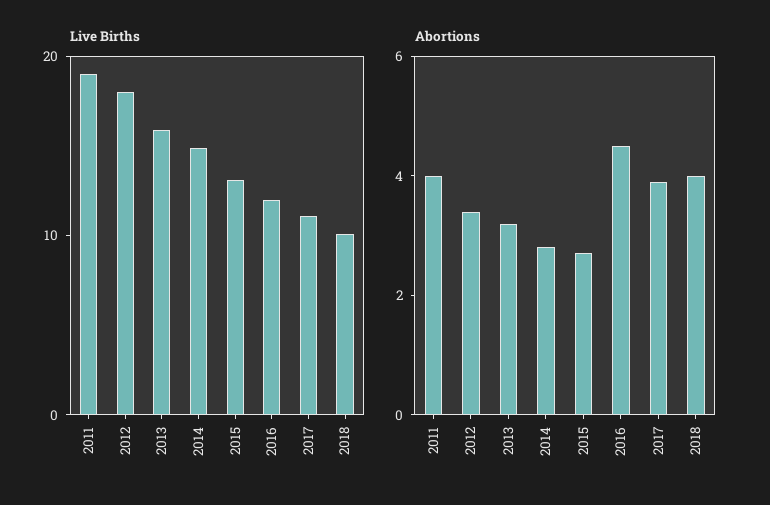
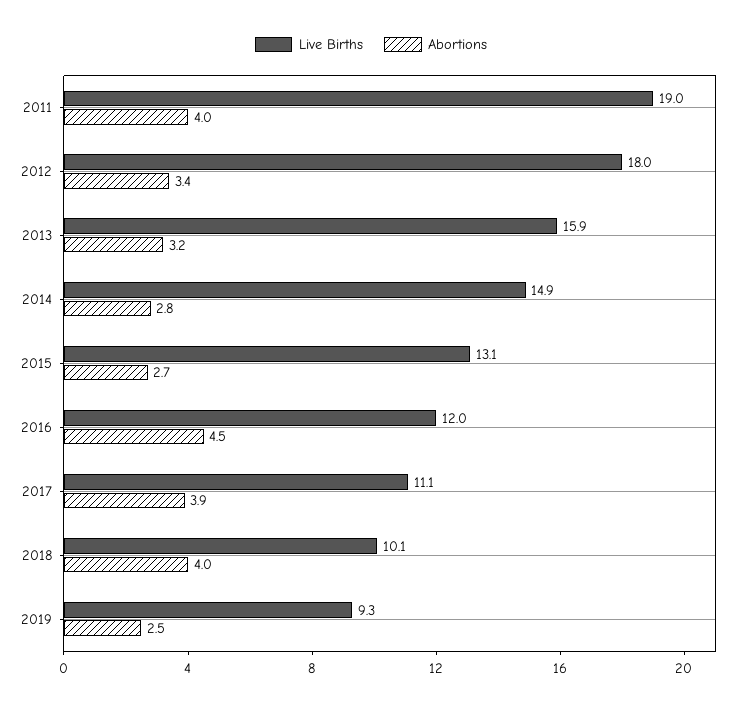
Live Births, 2019: none -> 9.3
Abortions, 2019: none -> 2.5

